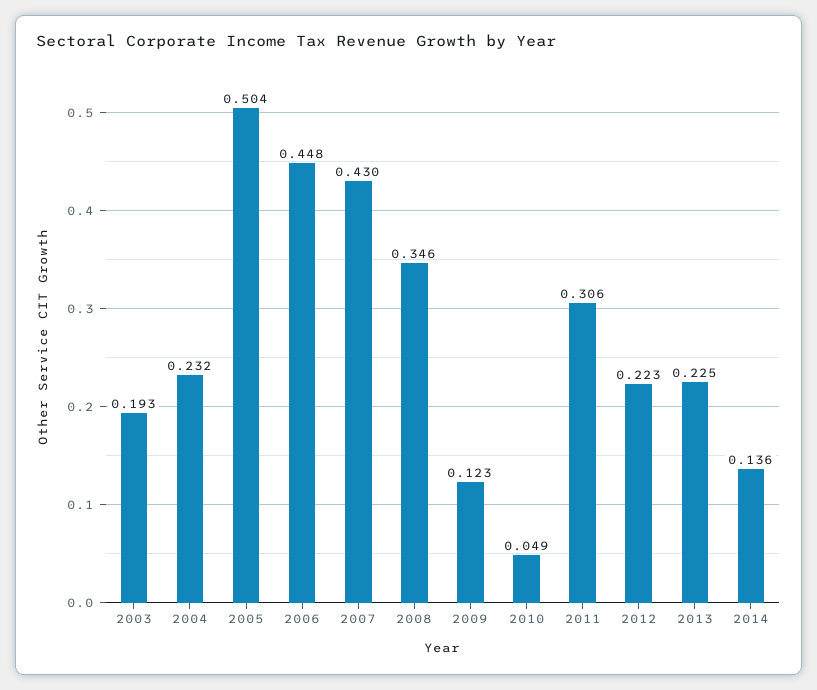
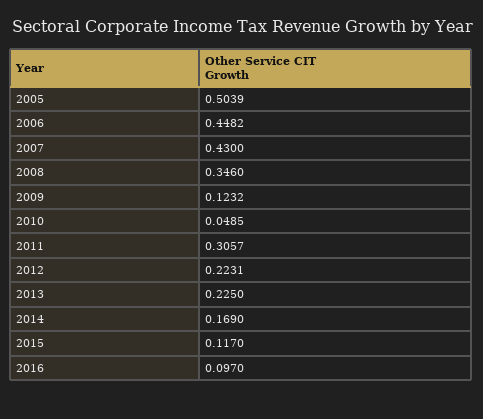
2003: 0.193 -> none
2004: 0.232 -> none
2014: 0.136 -> 0.169
2015: none -> 0.117
2016: none -> 0.097

